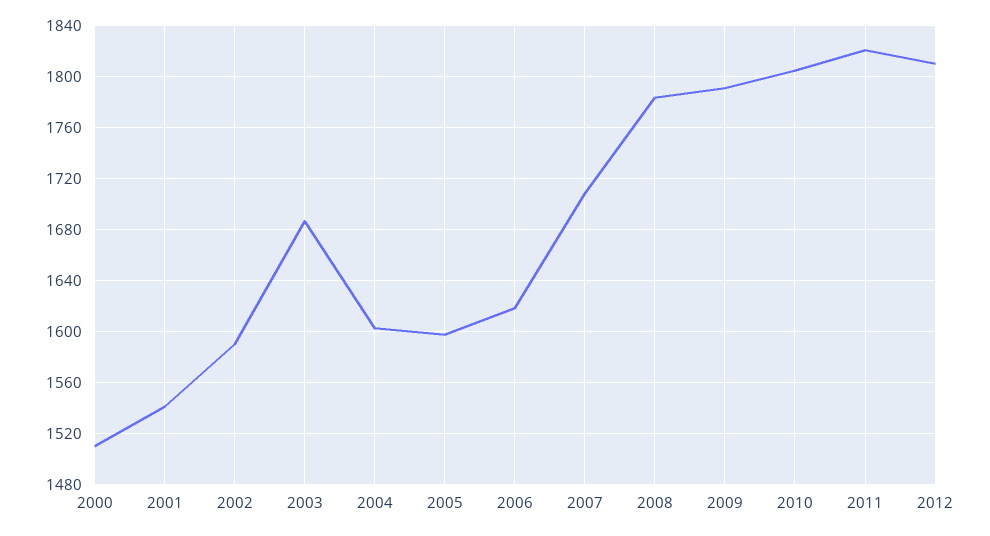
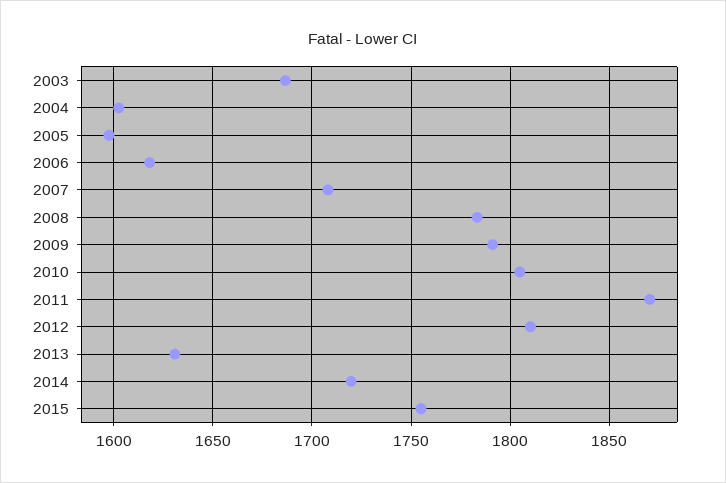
2000: 1510 -> none
2001: 1540 -> none
2002: 1590 -> none
2011: 1820 -> 1870
2013: none -> 1630
2014: none -> 1720
2015: none -> 1755

